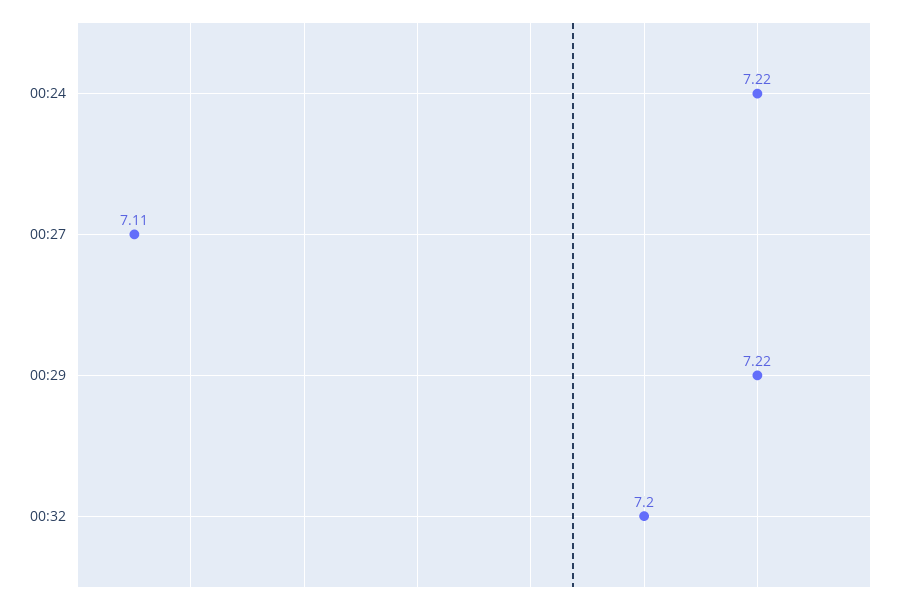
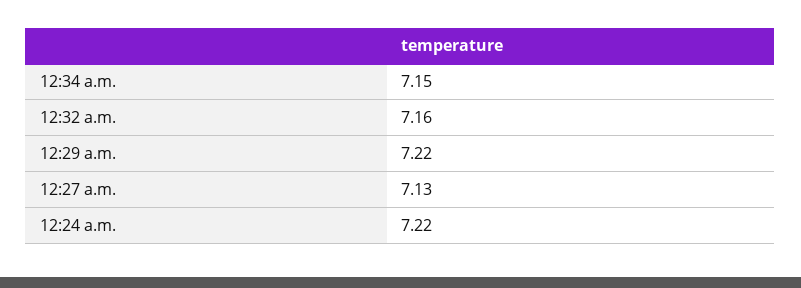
00:27: 7.11 -> 7.13
00:32: 7.2 -> 7.16
12:34 a.m.: none -> 7.15

